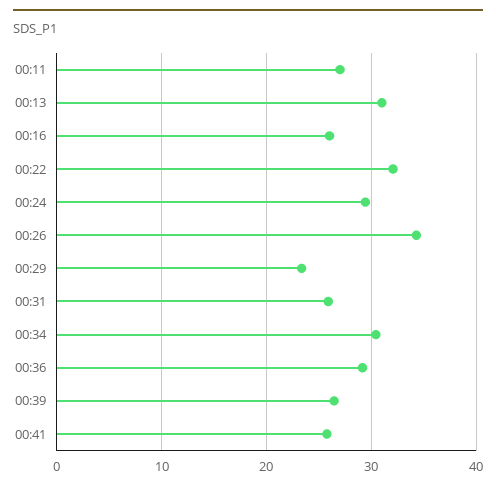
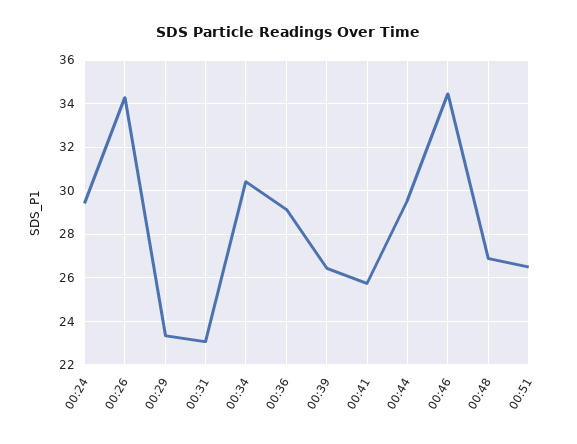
00:11: 27 -> none
00:13: 31 -> none
00:16: 26 -> none
00:22: 32 -> none
00:31: 26 -> 23
00:44: none -> 29.5
00:46: none -> 34.5
00:48: none -> 27
00:51: none -> 26.5

